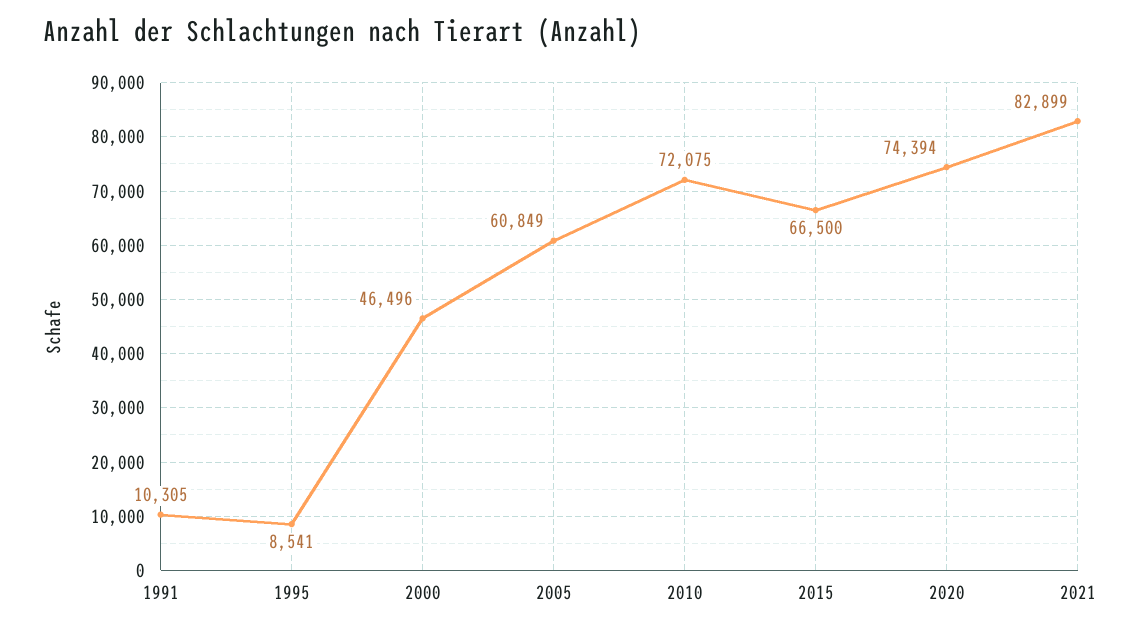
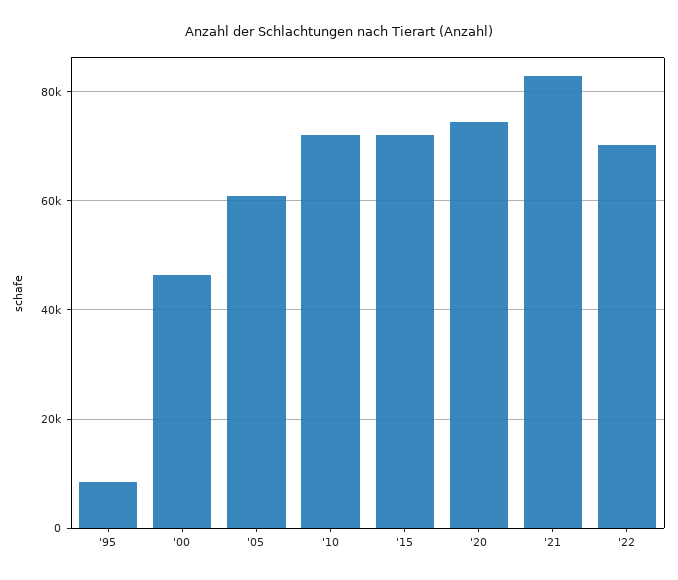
1991: 10305 -> none
2015: 66500 -> 72000
'22: none -> 70000

